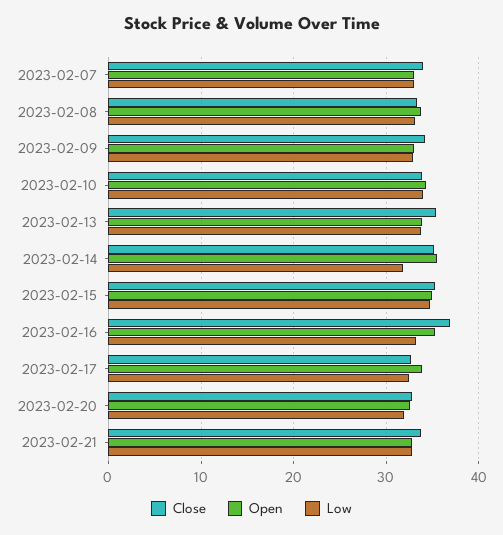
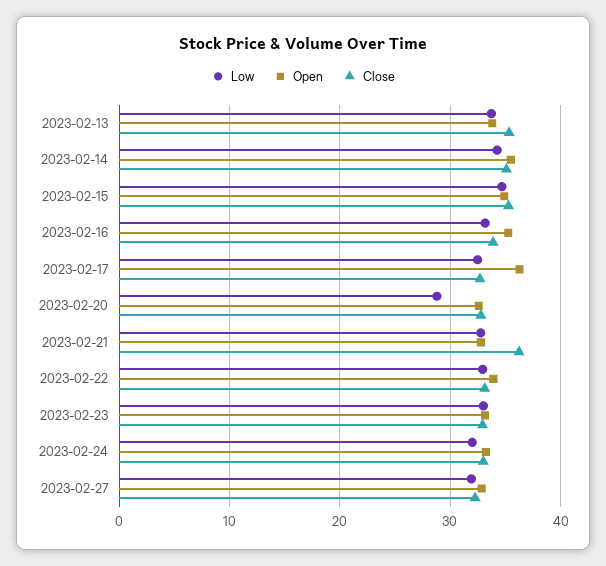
Close, 2023-02-07: 34 -> none
Open, 2023-02-07: 33 -> none
Low, 2023-02-07: 33 -> none
Close, 2023-02-08: 33 -> none
Open, 2023-02-08: 34 -> none
Low, 2023-02-08: 33 -> none
Close, 2023-02-09: 34 -> none
Open, 2023-02-09: 33 -> none
Low, 2023-02-09: 33 -> none
Close, 2023-02-10: 34 -> none
Open, 2023-02-10: 34 -> none
Low, 2023-02-10: 34 -> none
Low, 2023-02-14: 32 -> 34
Close, 2023-02-16: 37 -> 34
Open, 2023-02-17: 34 -> 36
Low, 2023-02-20: 32 -> 29
Close, 2023-02-21: 34 -> 36
Low, 2023-02-22: none -> 33
Open, 2023-02-22: none -> 34
Close, 2023-02-22: none -> 33
Low, 2023-02-23: none -> 33
Open, 2023-02-23: none -> 33
Close, 2023-02-23: none -> 33
Low, 2023-02-24: none -> 32
Open, 2023-02-24: none -> 33
Close, 2023-02-24: none -> 33
Low, 2023-02-27: none -> 32
Open, 2023-02-27: none -> 33
Close, 2023-02-27: none -> 32

